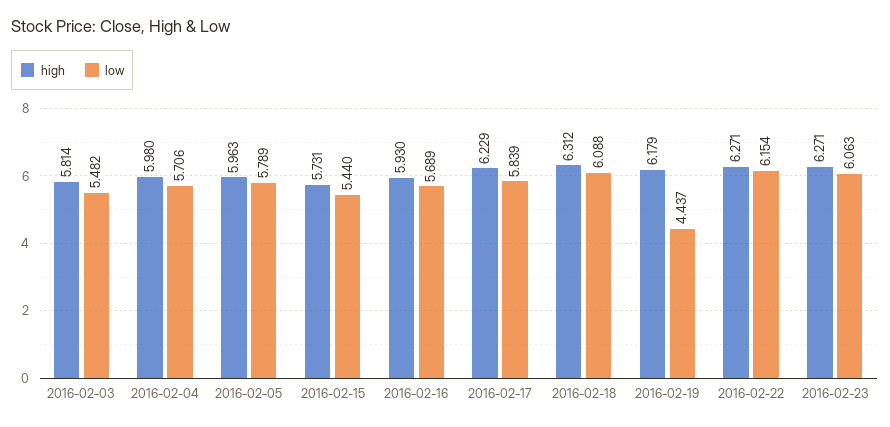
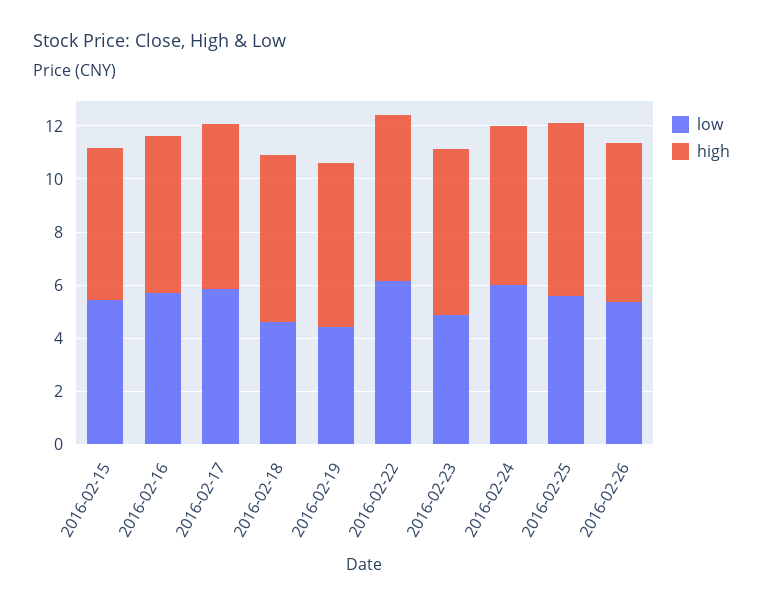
high, 2016-02-03: 5.814 -> none
low, 2016-02-03: 5.482 -> none
high, 2016-02-04: 5.98 -> none
low, 2016-02-04: 5.706 -> none
high, 2016-02-05: 5.963 -> none
low, 2016-02-05: 5.789 -> none
low, 2016-02-18: 6.088 -> 4.5
low, 2016-02-23: 6.063 -> 5
low, 2016-02-24: none -> 6
high, 2016-02-24: none -> 6
low, 2016-02-25: none -> 5.5
high, 2016-02-25: none -> 6.5
low, 2016-02-26: none -> 5.5
high, 2016-02-26: none -> 6

